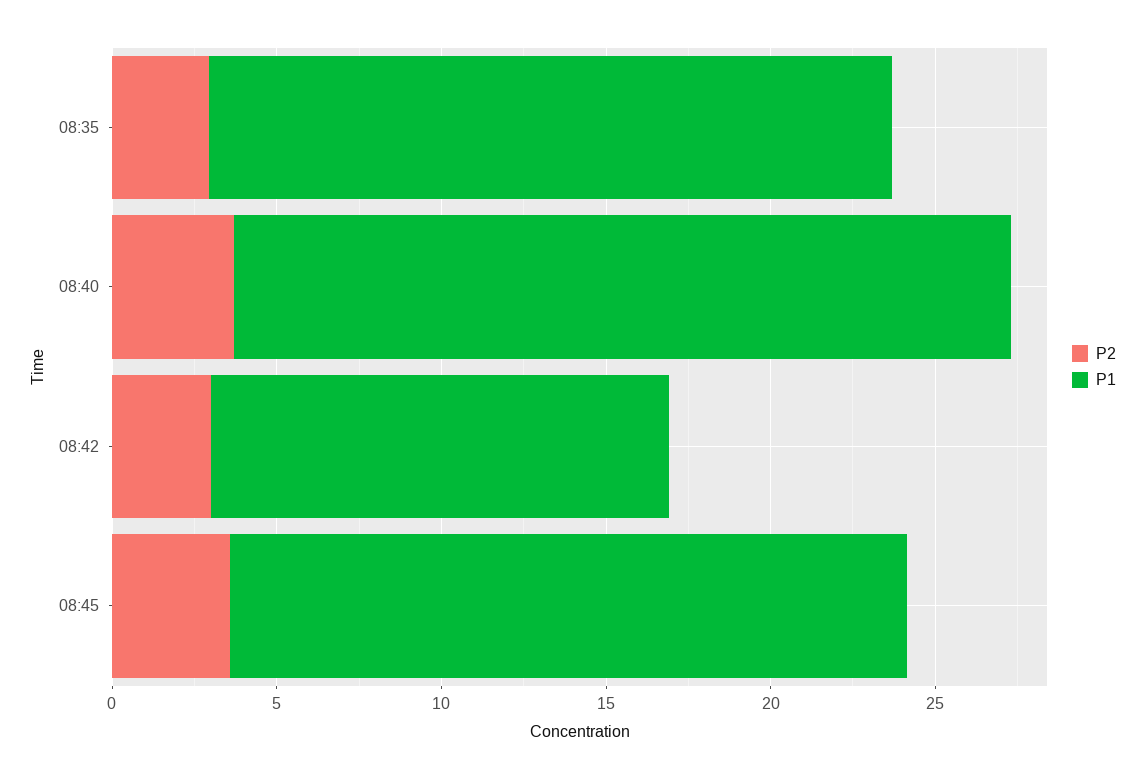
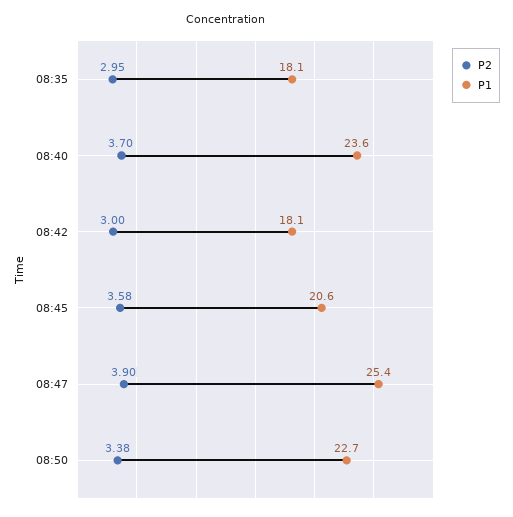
P1, 08:35: 21 -> 18.1
P1, 08:42: 14 -> 18.1
P2, 08:47: none -> 3.9
P1, 08:47: none -> 25.4
P2, 08:50: none -> 3.38
P1, 08:50: none -> 22.7

